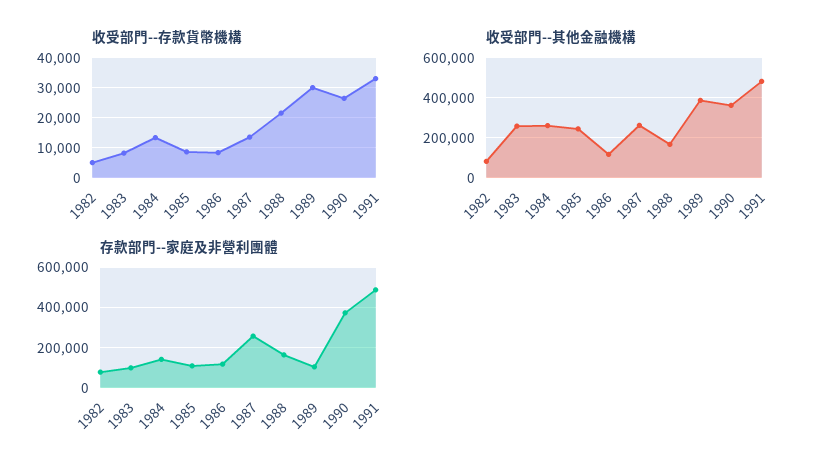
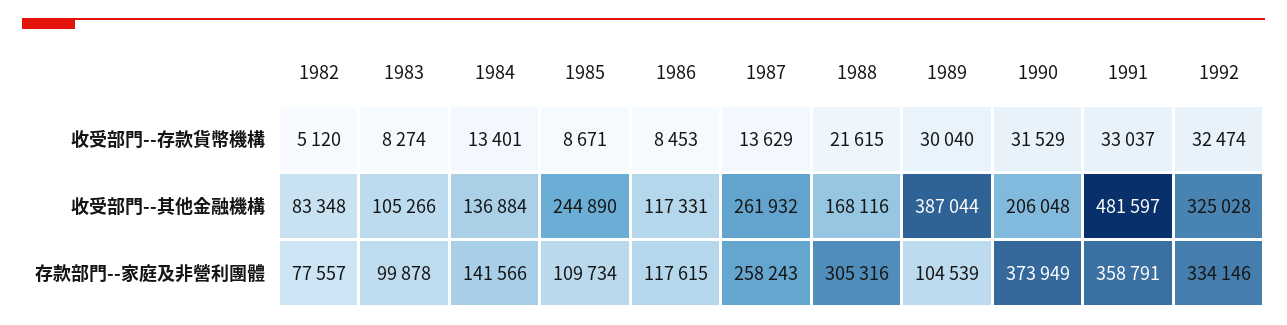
收受部門--存款貨幣機構, 1990: 26000 -> 31529
收受部門--其他金融機構, 1983: 250000 -> 105266
收受部門--其他金融機構, 1984: 250000 -> 136884
收受部門--其他金融機構, 1990: 350000 -> 206048
存款部門--家庭及非營利團體, 1988: 150000 -> 305316
存款部門--家庭及非營利團體, 1991: 500000 -> 358791
收受部門--存款貨幣機構, 1992: none -> 32474
收受部門--其他金融機構, 1992: none -> 325028
存款部門--家庭及非營利團體, 1992: none -> 334146

